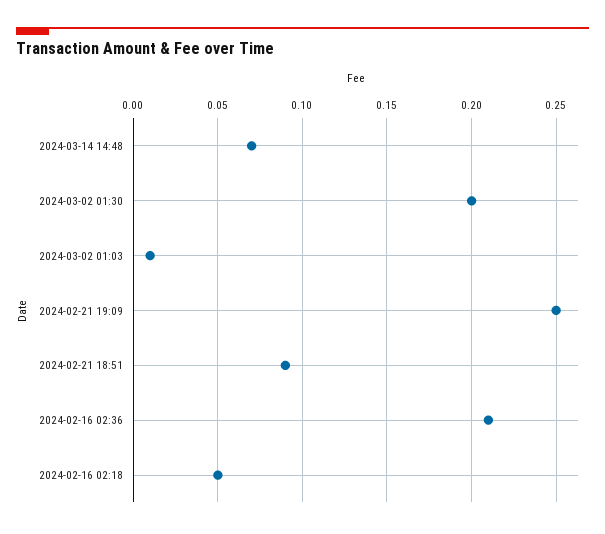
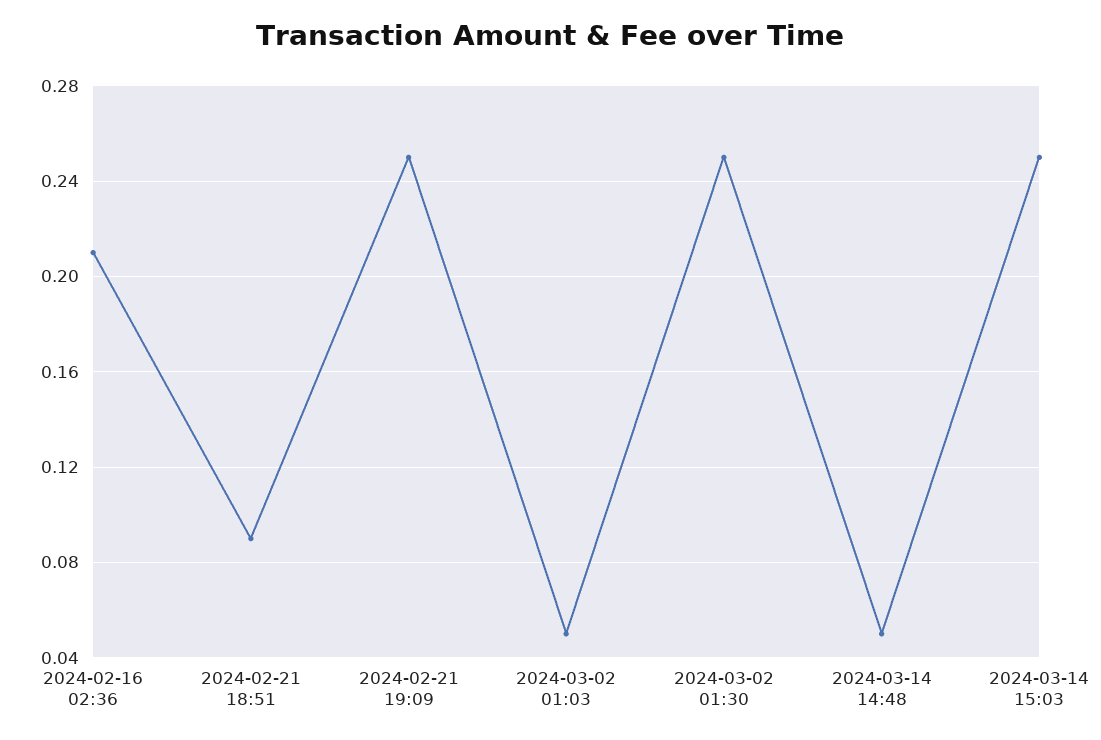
2024-03-14 14:48: 0.07 -> 0.05
2024-03-02 01:30: 0.2 -> 0.25
2024-03-02 01:03: 0.01 -> 0.05
2024-02-16 02:18: 0.05 -> none
2024-03-14 15:03: none -> 0.25

